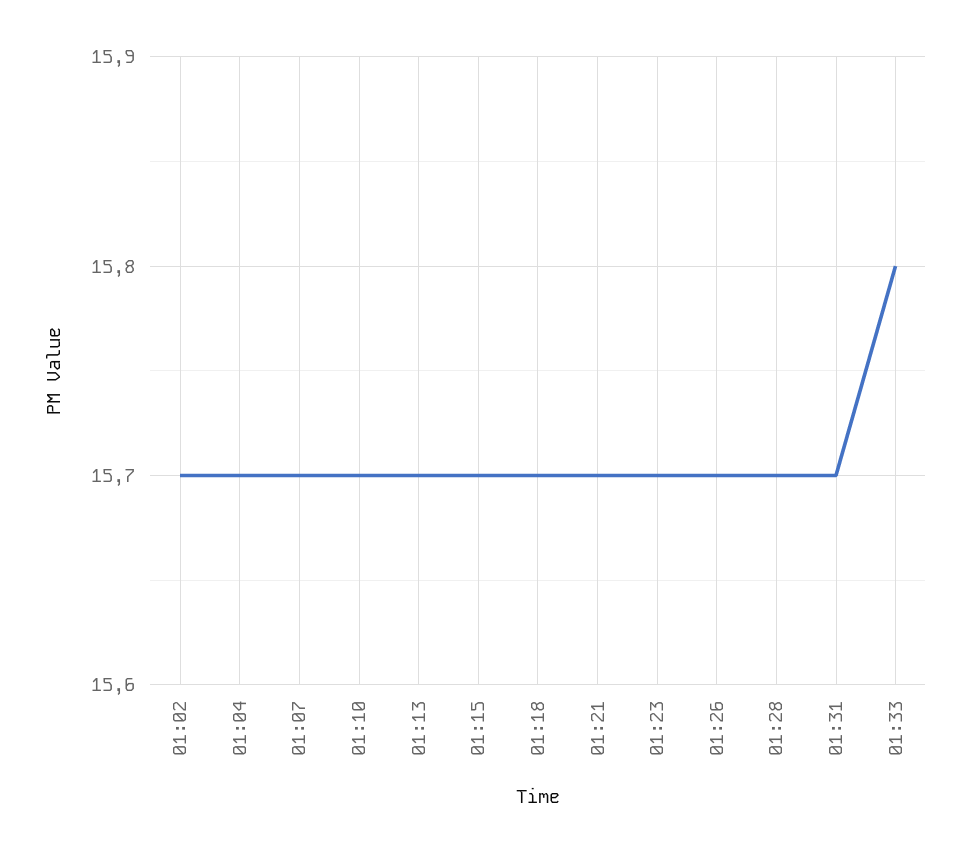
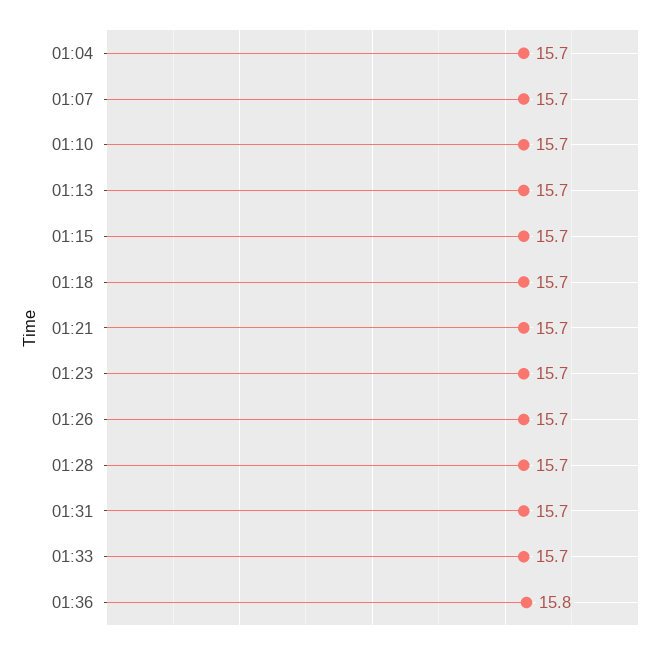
01:02: 15.7 -> none
01:33: 15.8 -> 15.7
01:36: none -> 15.8

